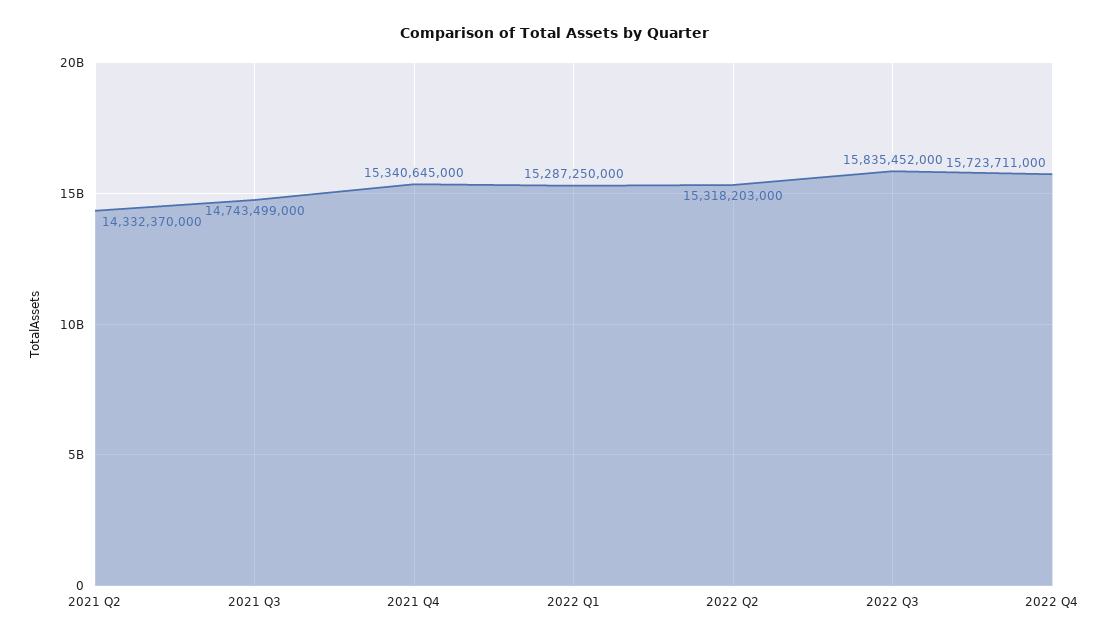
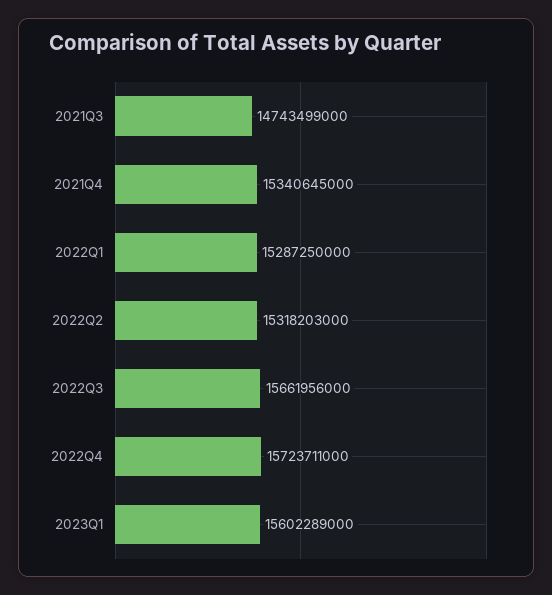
2021 Q2: 14332370000 -> none
2022 Q3: 15835452000 -> 15661956000
2023Q1: none -> 15602289000

